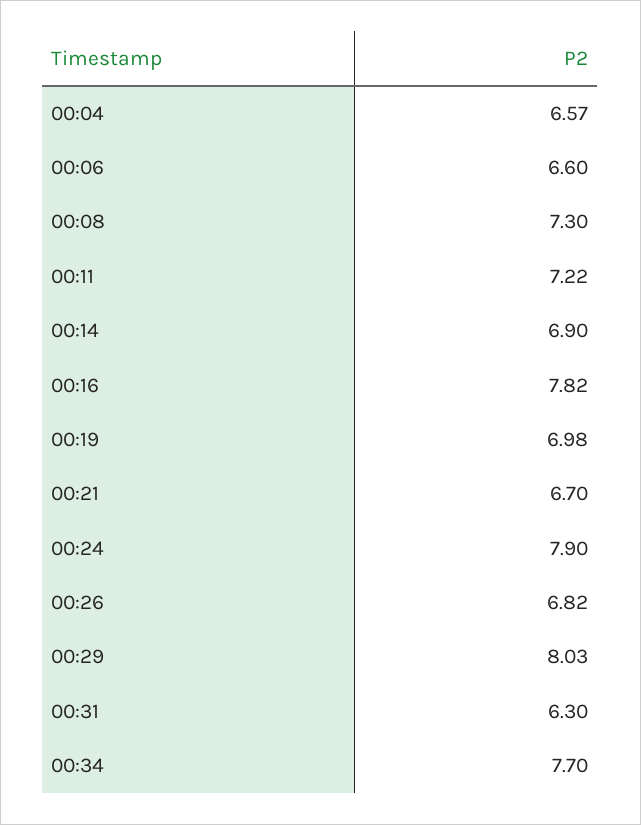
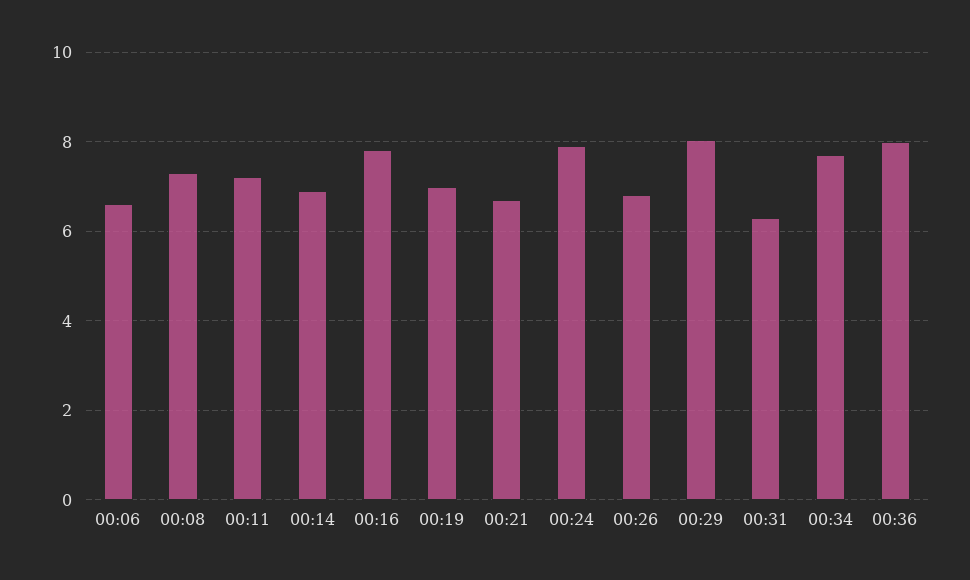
00:04: 6.57 -> none
00:36: none -> 8

